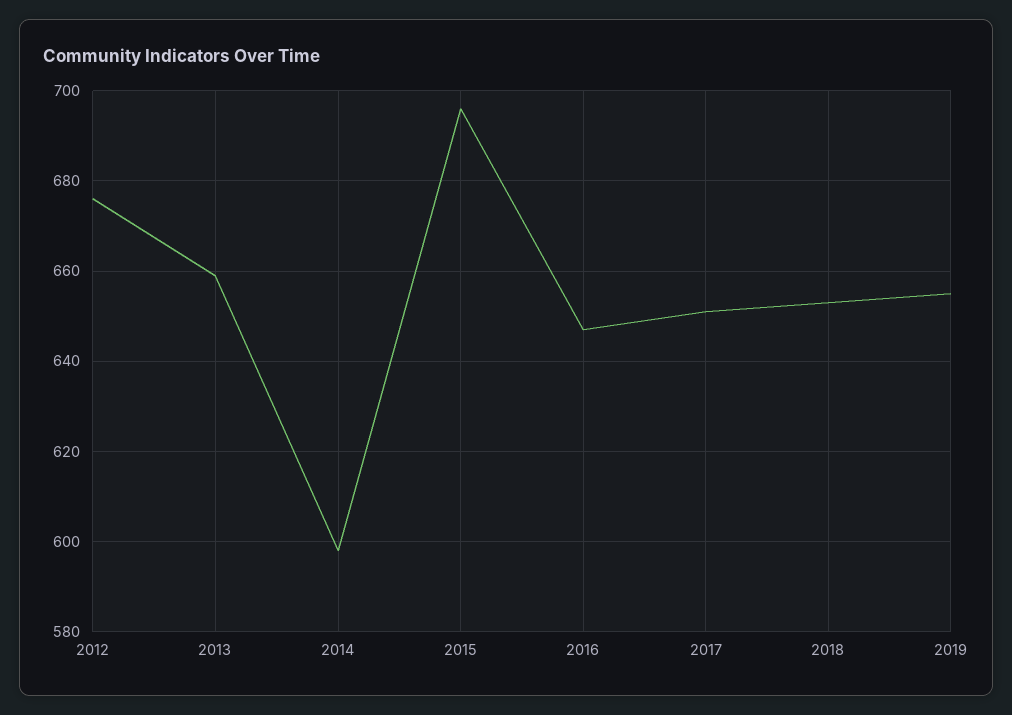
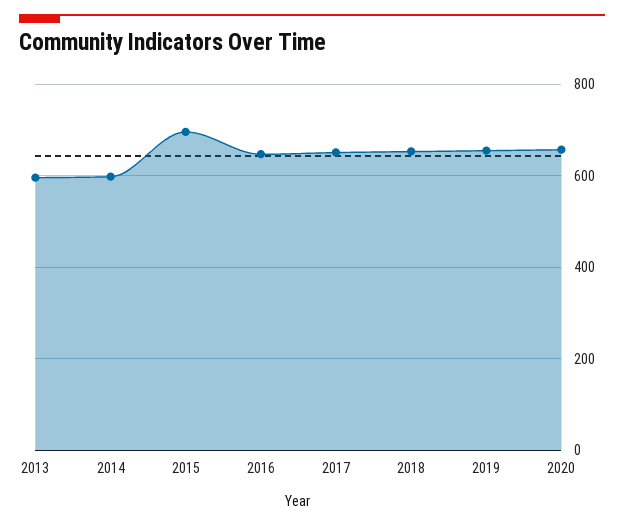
2012: 675 -> none
2013: 660 -> 600
2020: none -> 660

